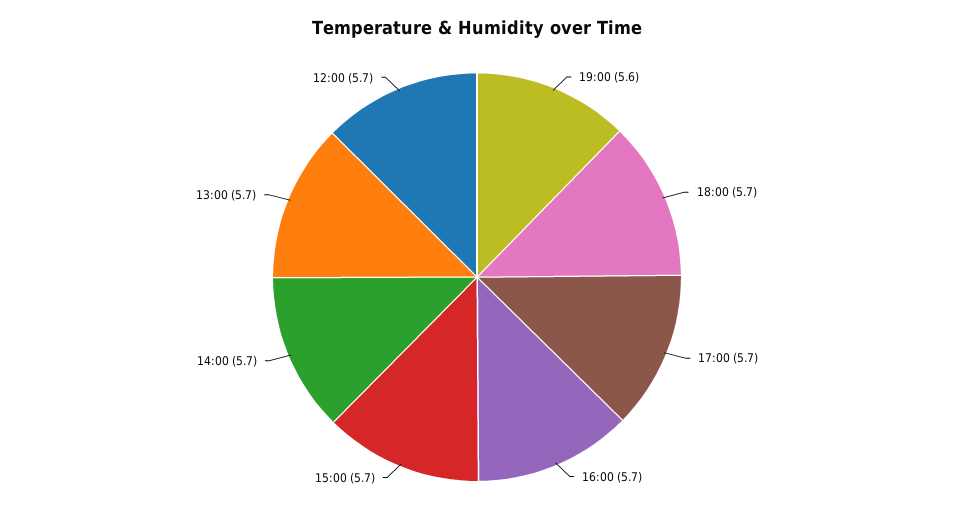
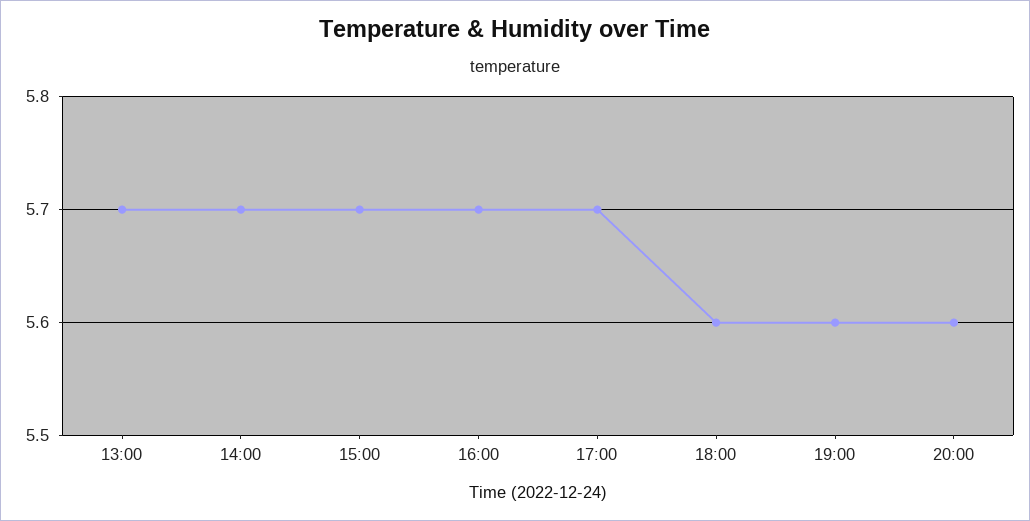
18:00: 5.7 -> 5.6
12:00: 5.7 -> none
20:00: none -> 5.6

